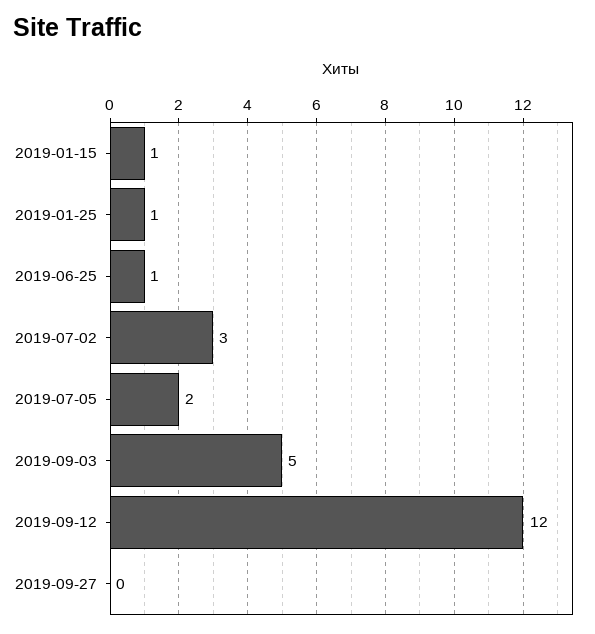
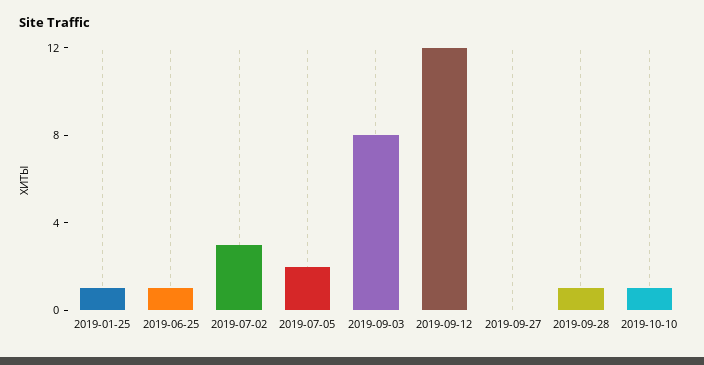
2019-01-15: 1 -> none
2019-09-03: 5 -> 8
2019-09-28: none -> 1
2019-10-10: none -> 1

